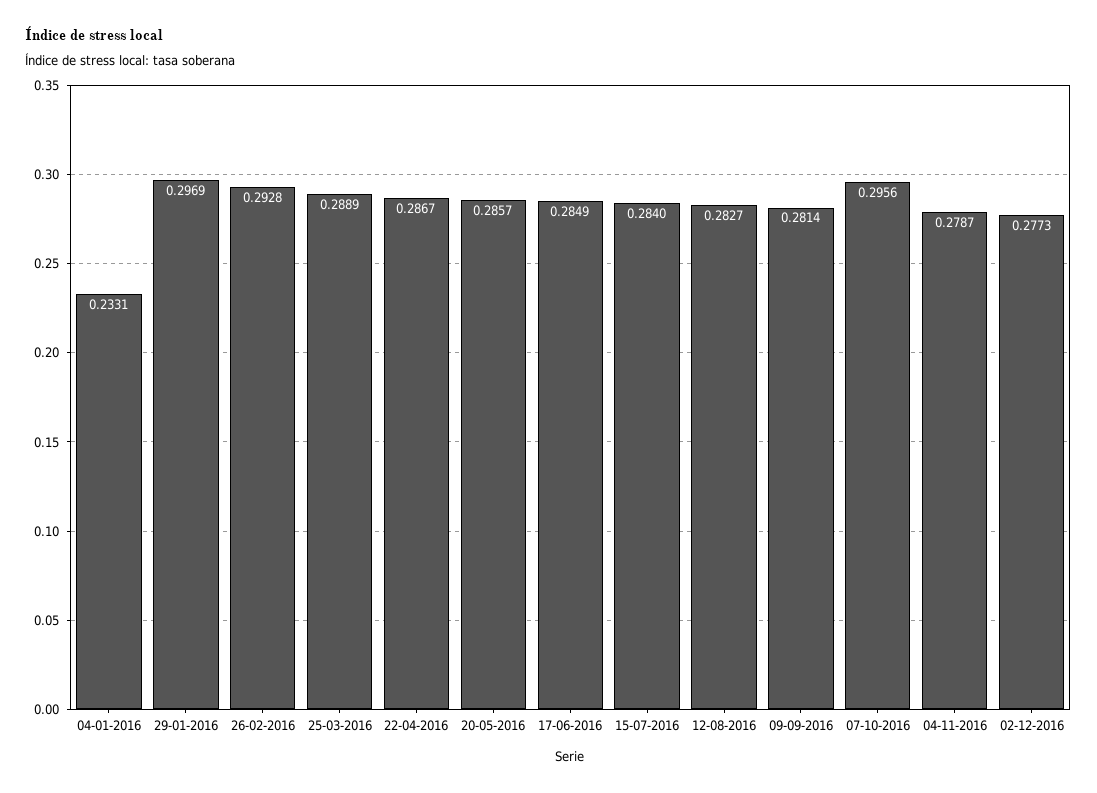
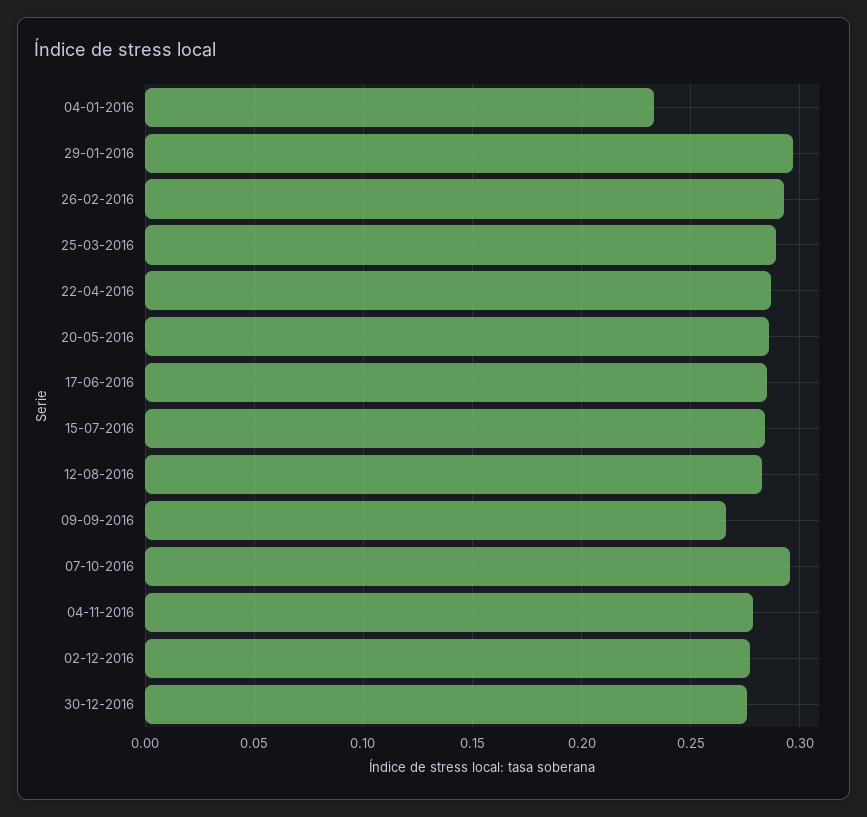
09-09-2016: 0.2814 -> 0.265
30-12-2016: none -> 0.275

